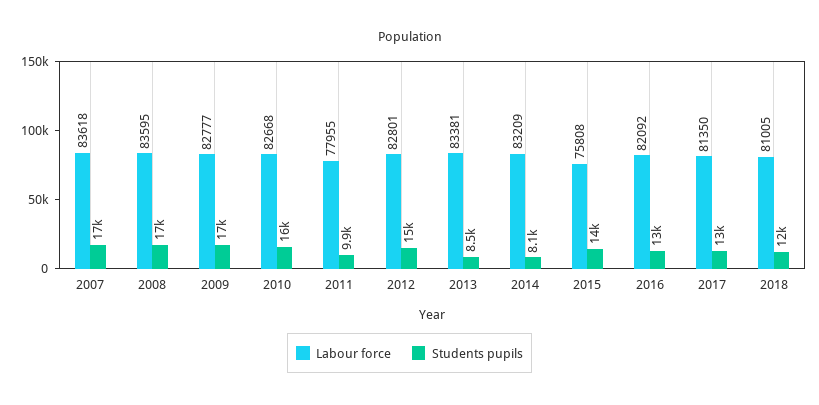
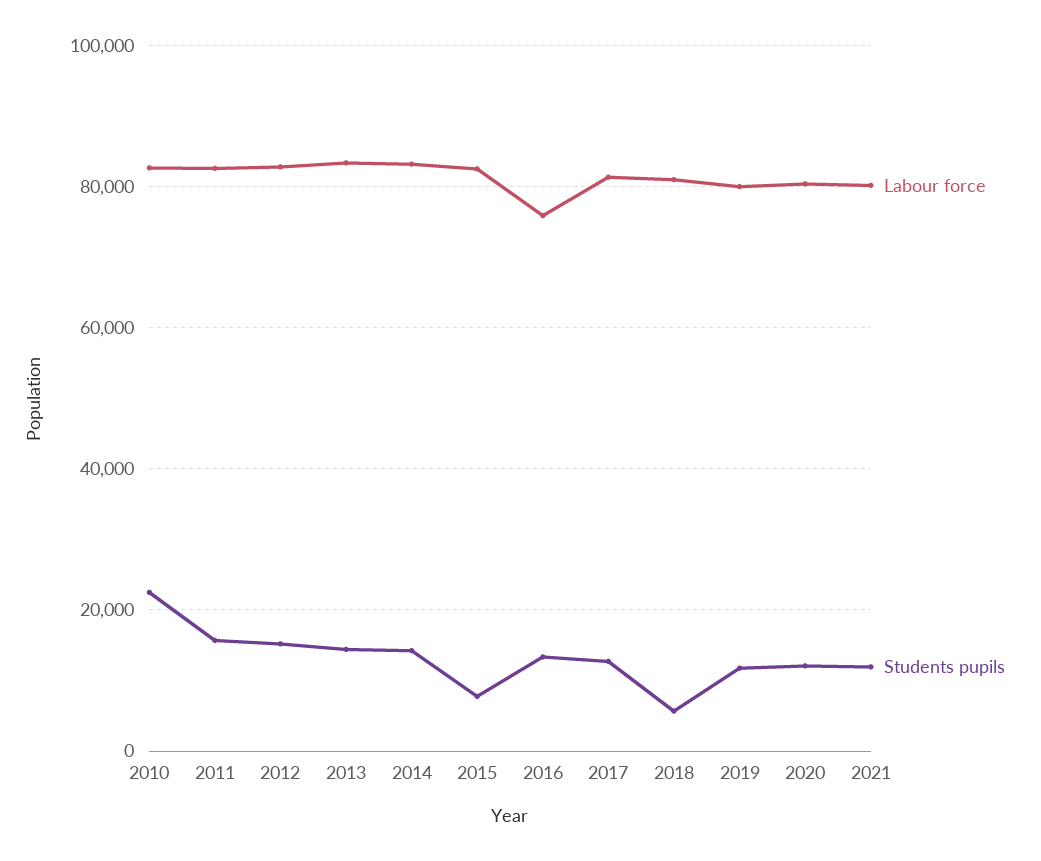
Labour force, 2007: 83618 -> none
Students pupils, 2007: 17000 -> none
Labour force, 2008: 83595 -> none
Students pupils, 2008: 17000 -> none
Labour force, 2009: 82777 -> none
Students pupils, 2009: 17000 -> none
Students pupils, 2010: 16000 -> 22000
Labour force, 2011: 77955 -> 82000
Students pupils, 2011: 9900 -> 16000
Students pupils, 2013: 8500 -> 14000
Students pupils, 2014: 8100 -> 14000
Labour force, 2015: 75808 -> 82000
Students pupils, 2015: 14000 -> 8000
Labour force, 2016: 82092 -> 76000
Students pupils, 2018: 12000 -> 6000
Labour force, 2019: none -> 80000
Students pupils, 2019: none -> 12000
Labour force, 2020: none -> 80000
Students pupils, 2020: none -> 12000
Labour force, 2021: none -> 80000
Students pupils, 2021: none -> 12000

